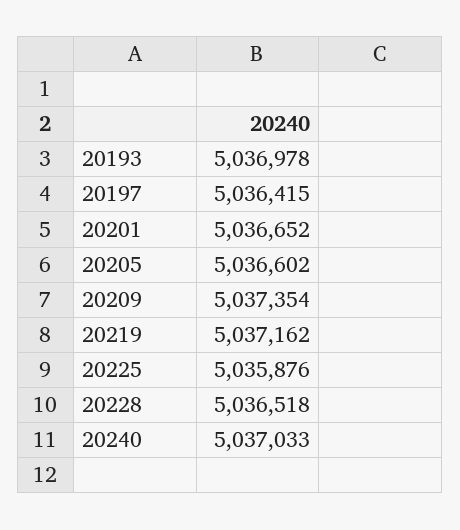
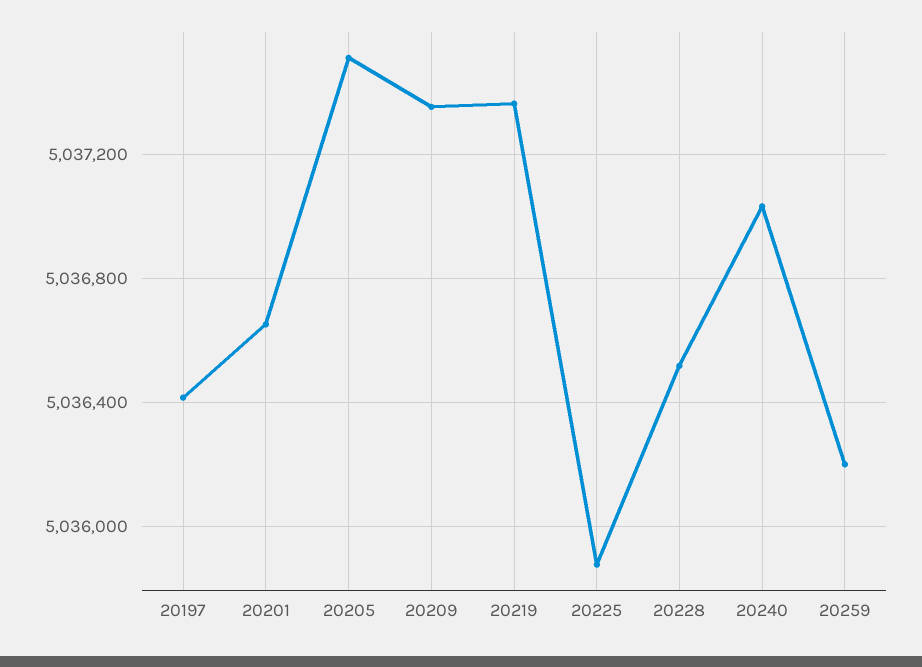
20193: 5036978 -> none
20205: 5036602 -> 5037500
20219: 5037162 -> 5037350
20259: none -> 5036200

